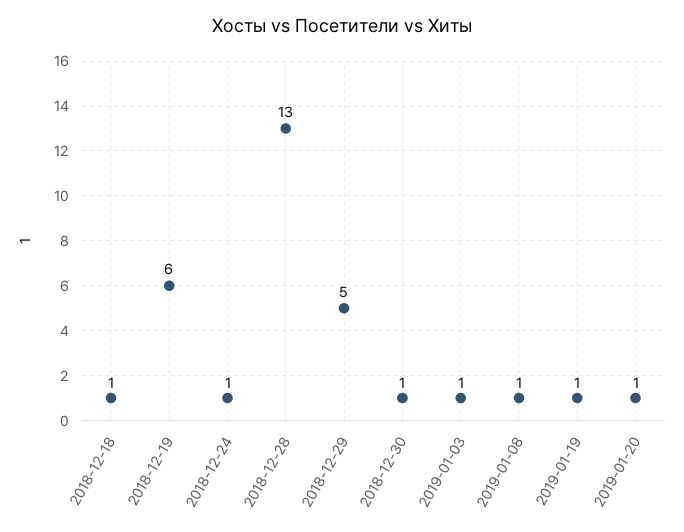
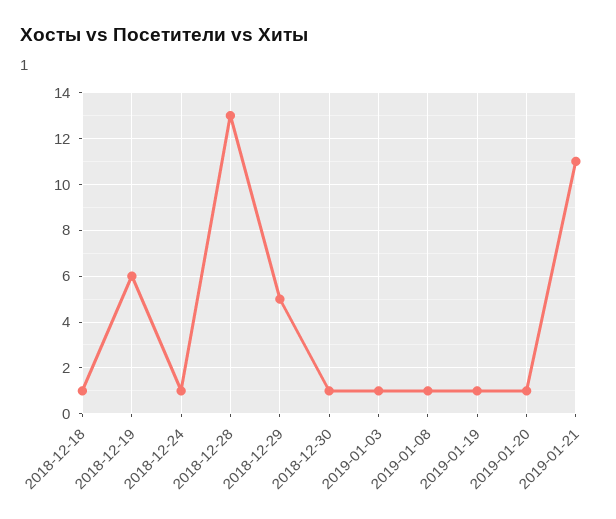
2019-01-21: none -> 11

